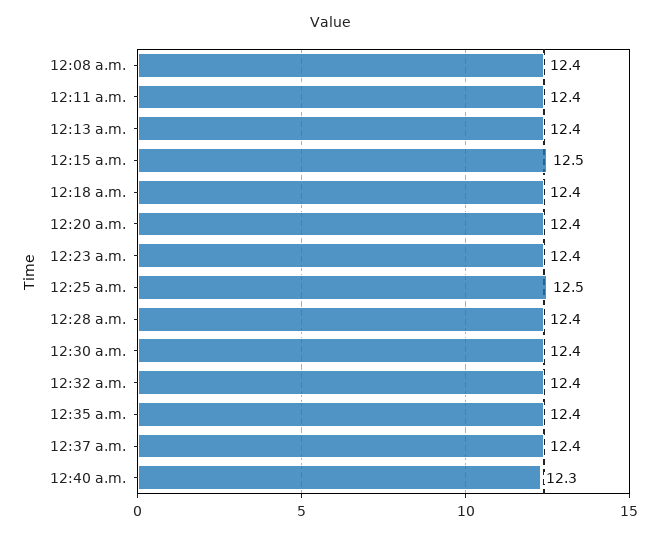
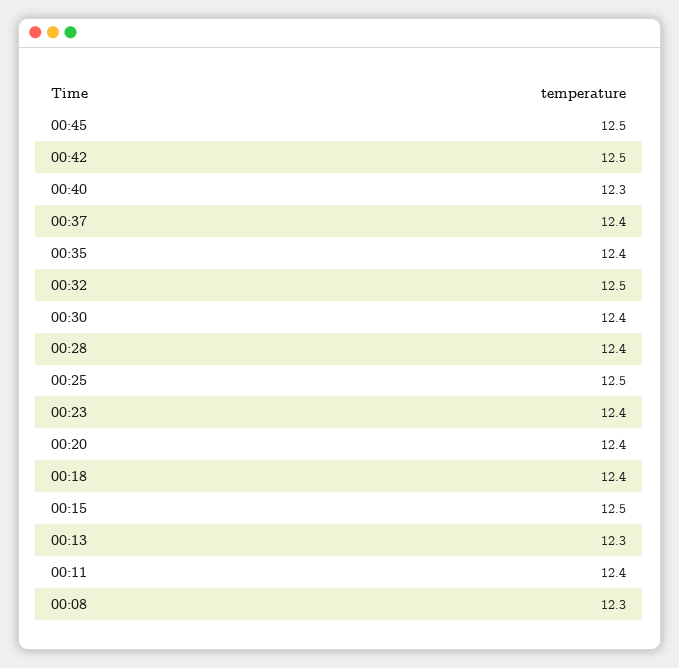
12:08 a.m.: 12.4 -> 12.3
12:13 a.m.: 12.4 -> 12.3
12:32 a.m.: 12.4 -> 12.5
00:45: none -> 12.5
00:42: none -> 12.5

